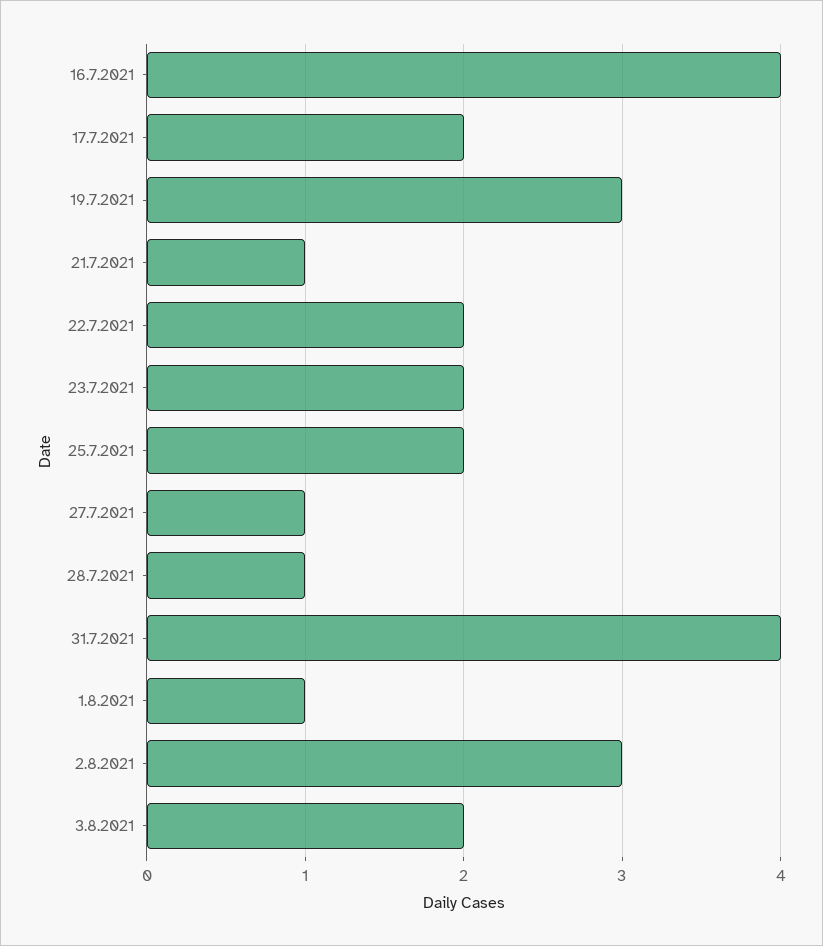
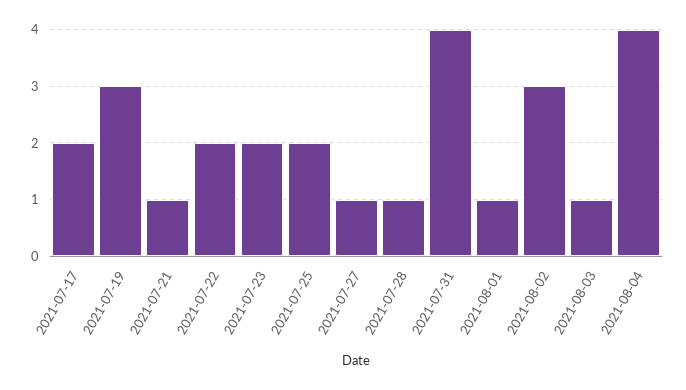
16.7.2021: 4 -> none
3.8.2021: 2 -> 1
2021-08-04: none -> 4

